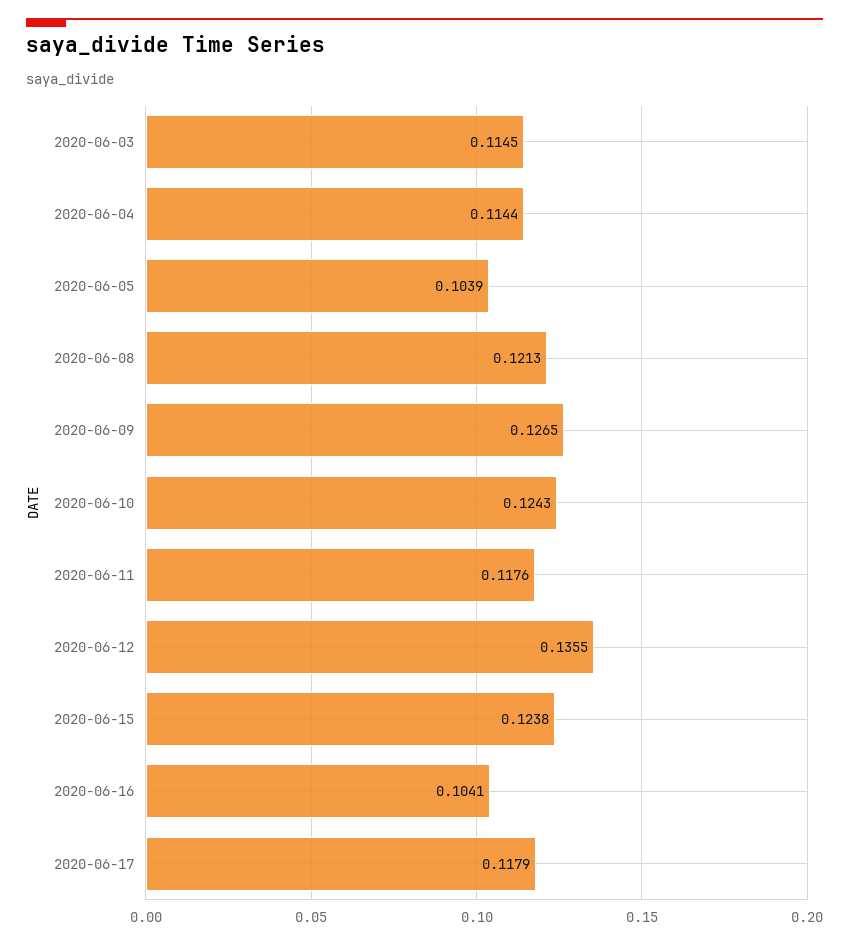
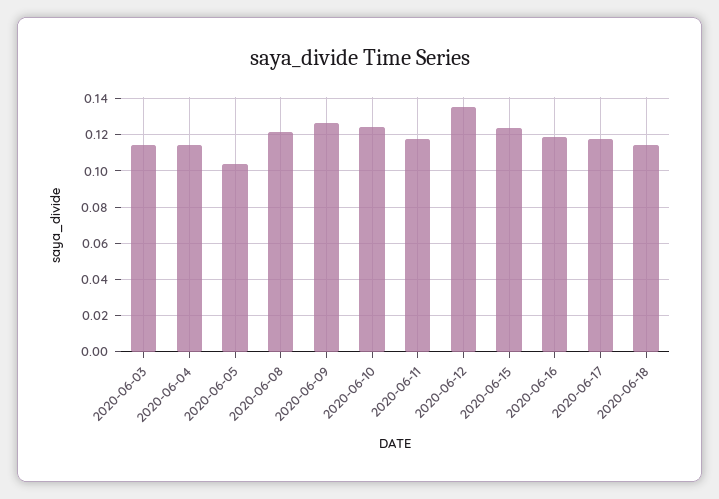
2020-06-16: 0.1041 -> 0.12
2020-06-18: none -> 0.115

